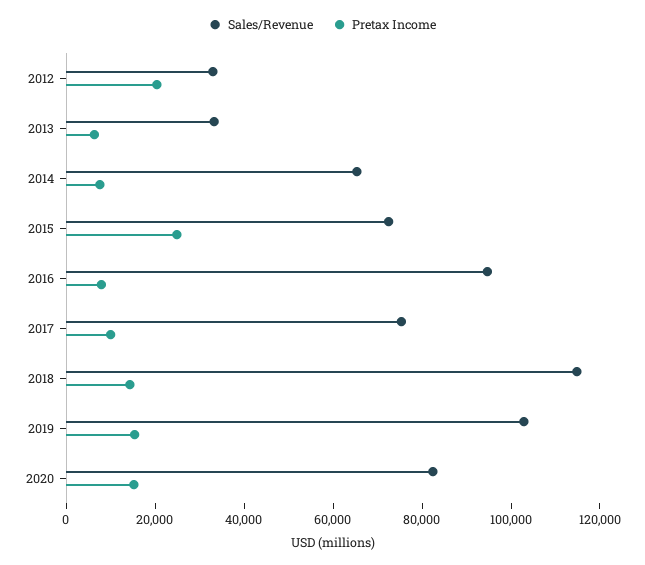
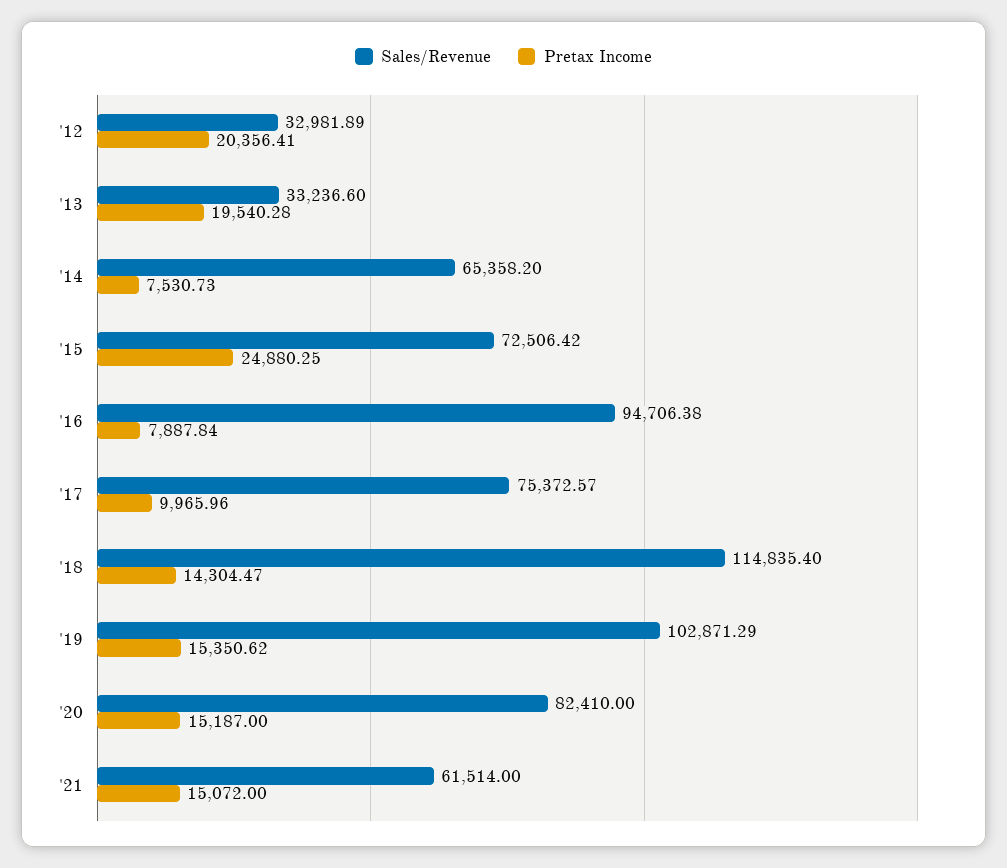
Pretax Income, 2013: 5000 -> 19540.28
Sales/Revenue, '21: none -> 61514
Pretax Income, '21: none -> 15072

